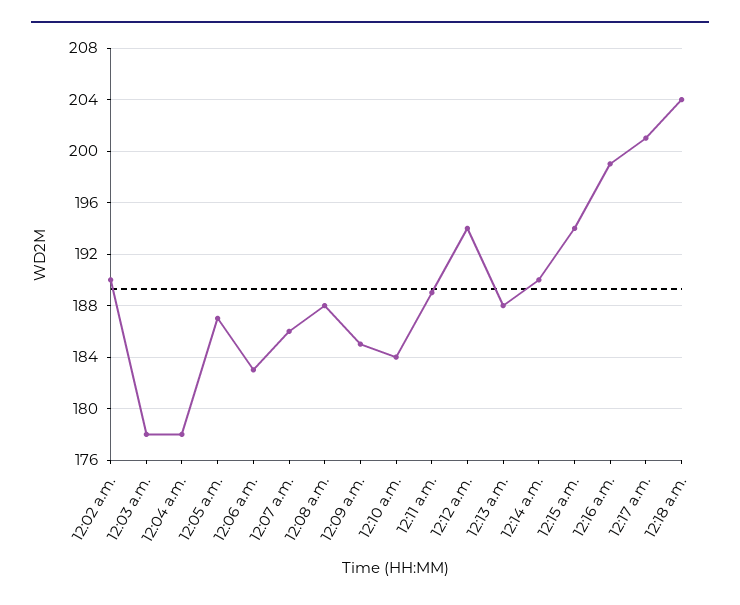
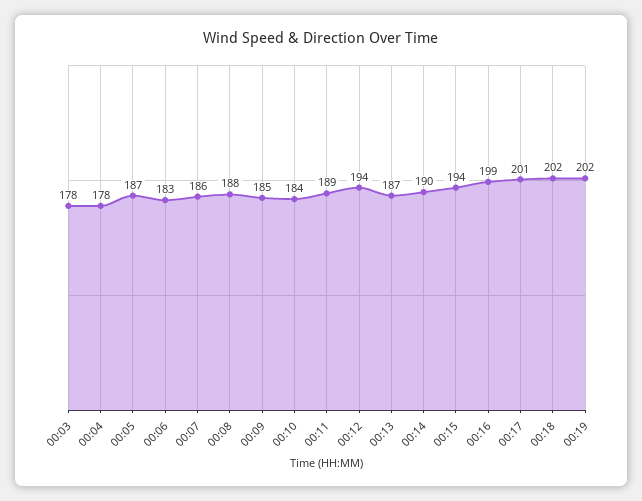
12:02 a.m.: 190 -> none
12:13 a.m.: 188 -> 187
12:18 a.m.: 204 -> 202
00:19: none -> 202

